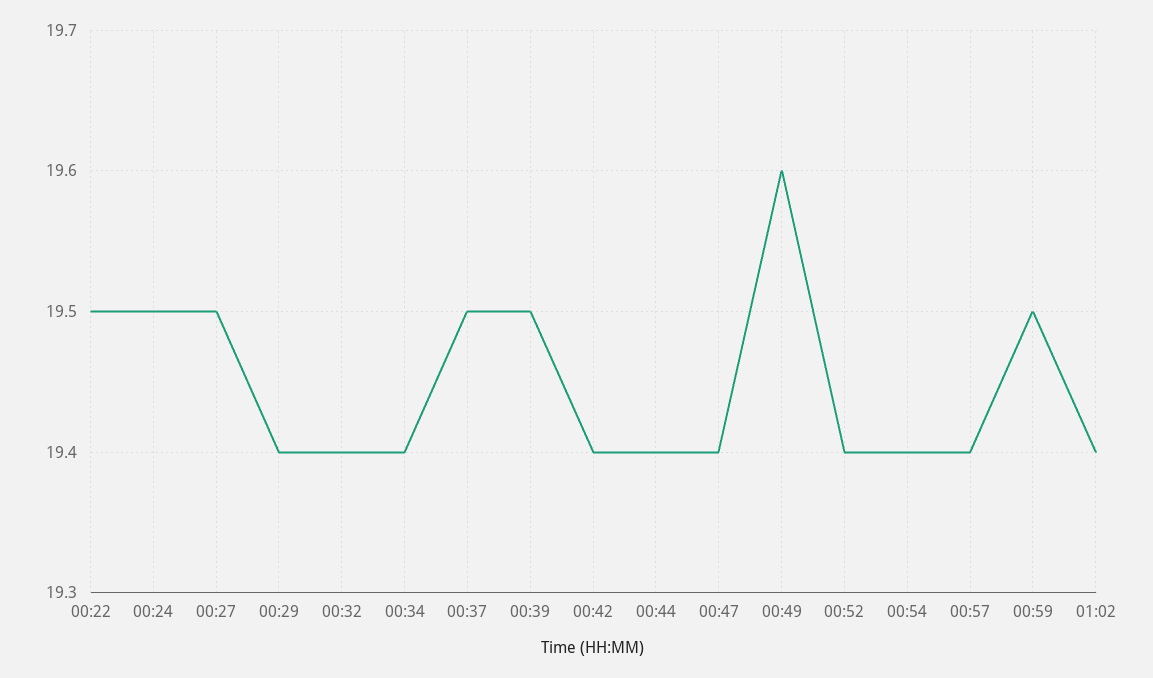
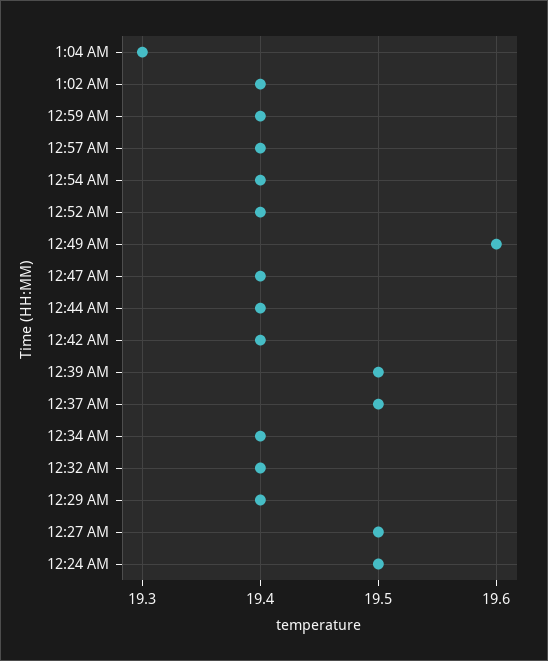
00:22: 19.5 -> none
00:59: 19.5 -> 19.4
1:04 AM: none -> 19.3

